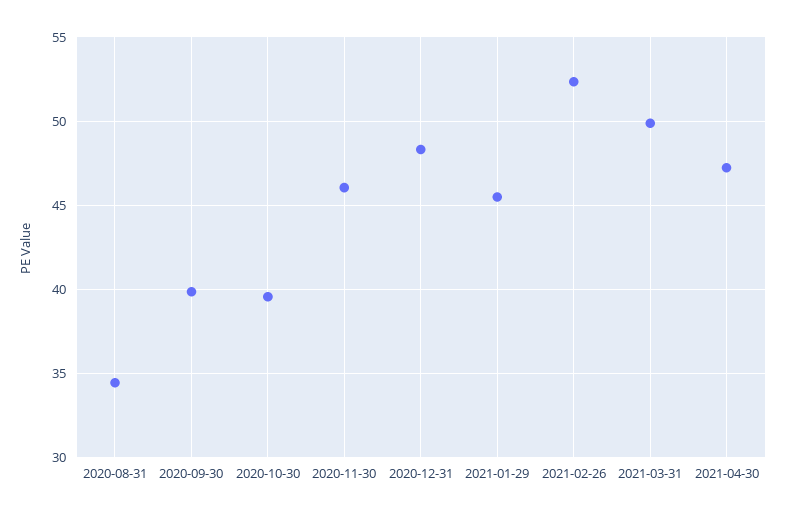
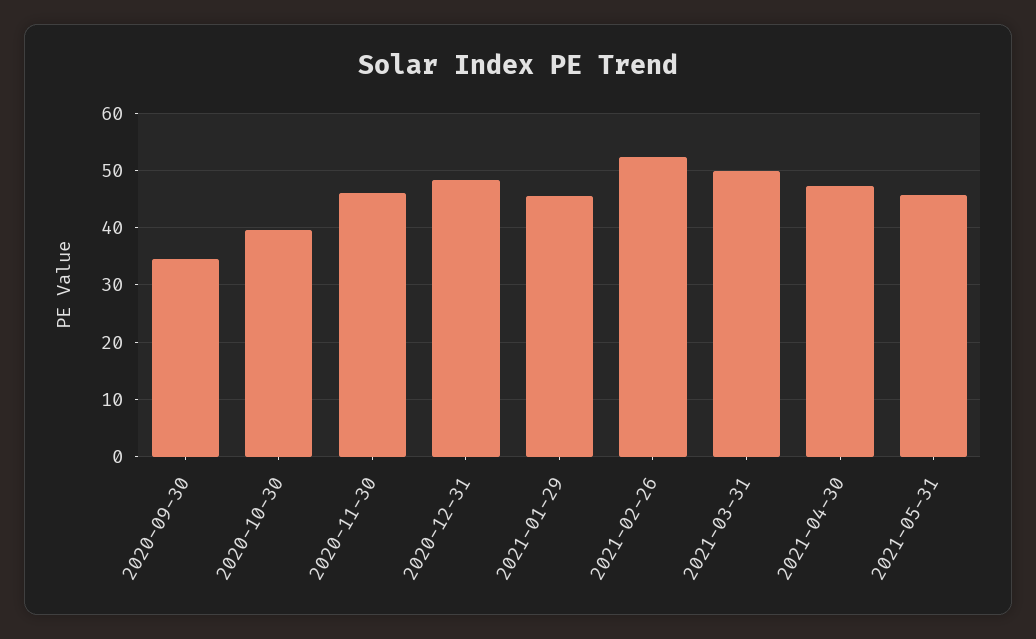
2020-08-31: 34.5 -> none
2020-09-30: 40 -> 34
2021-05-31: none -> 46

